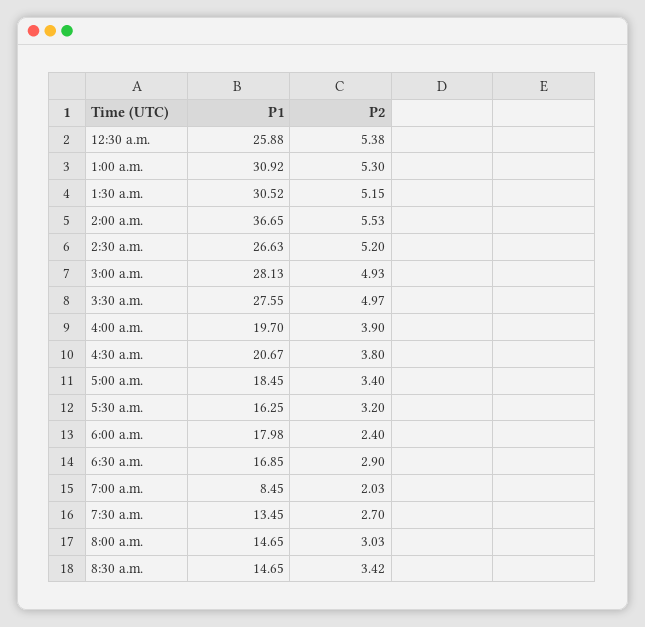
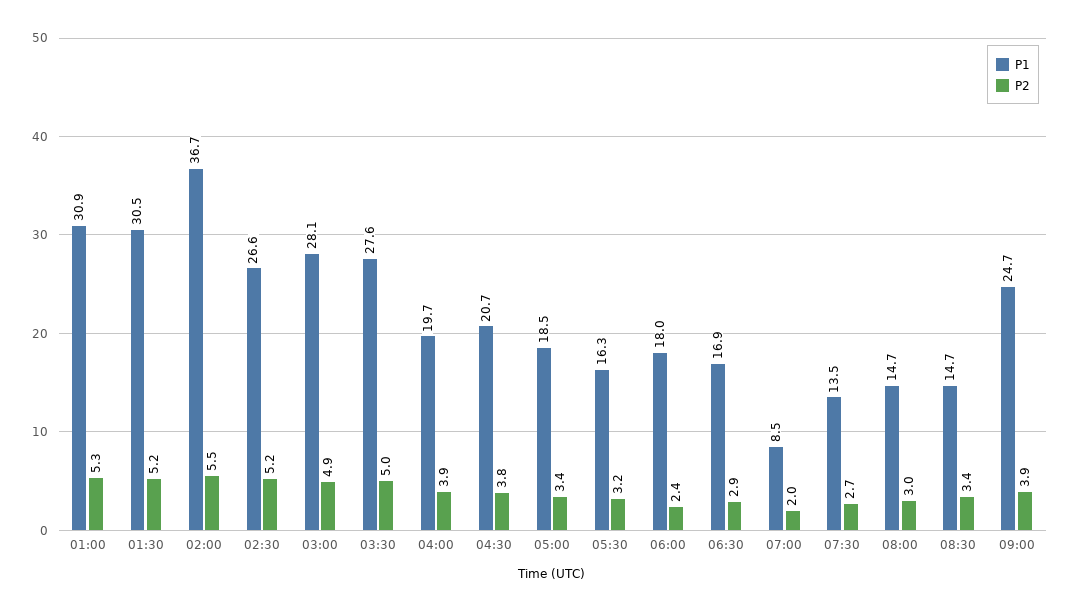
P1, 12:30 a.m.: 25.88 -> none
P2, 12:30 a.m.: 5.38 -> none
P1, 09:00: none -> 24.7
P2, 09:00: none -> 3.9

